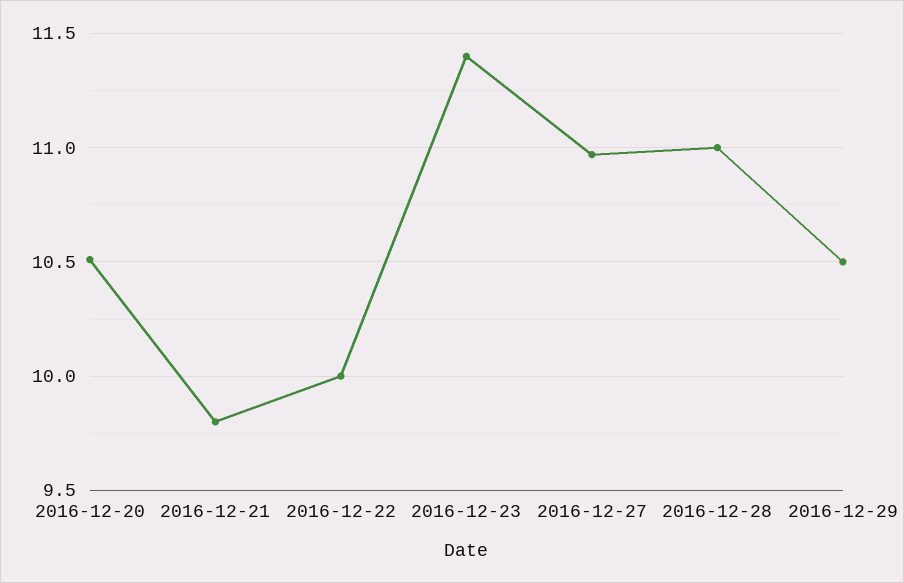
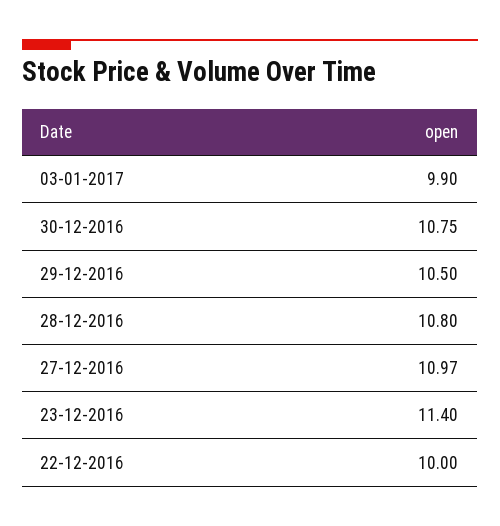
2016-12-20: 10.5 -> none
2016-12-21: 9.8 -> none
2016-12-28: 11 -> 10.8
03-01-2017: none -> 9.9
30-12-2016: none -> 10.75

